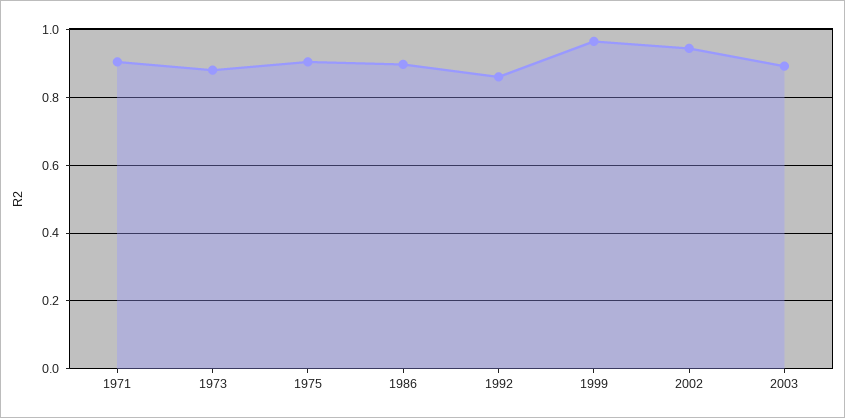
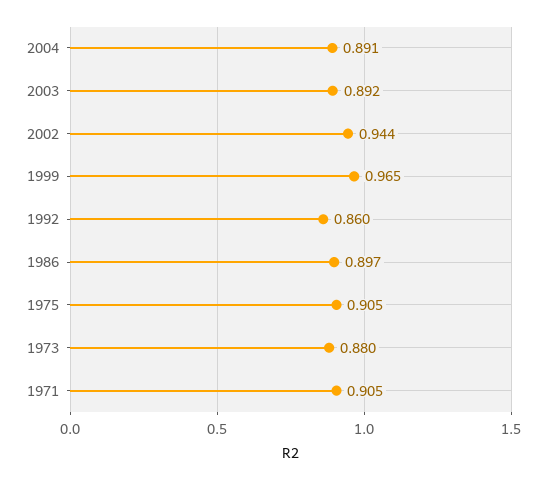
2004: none -> 0.891

